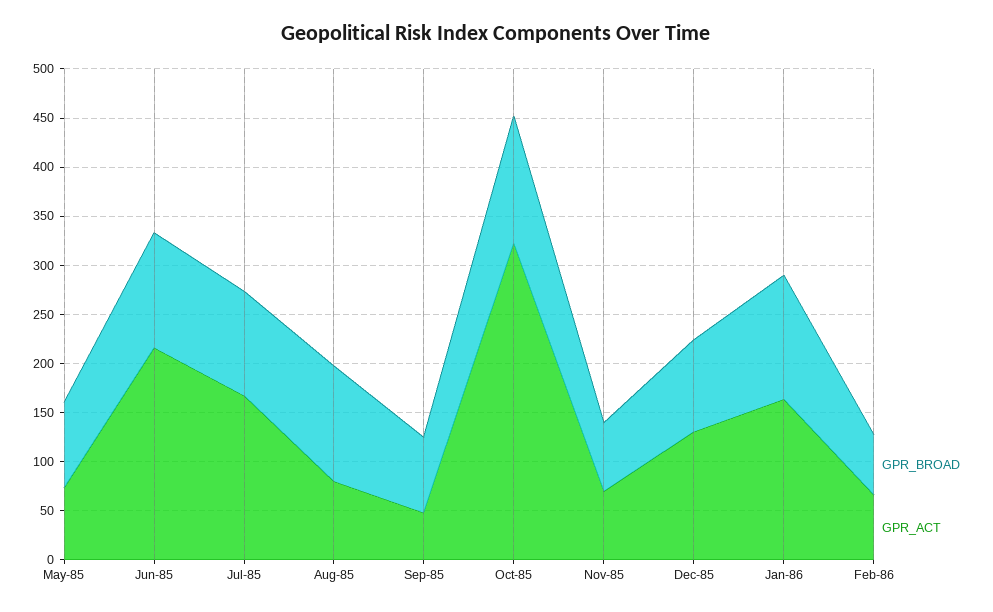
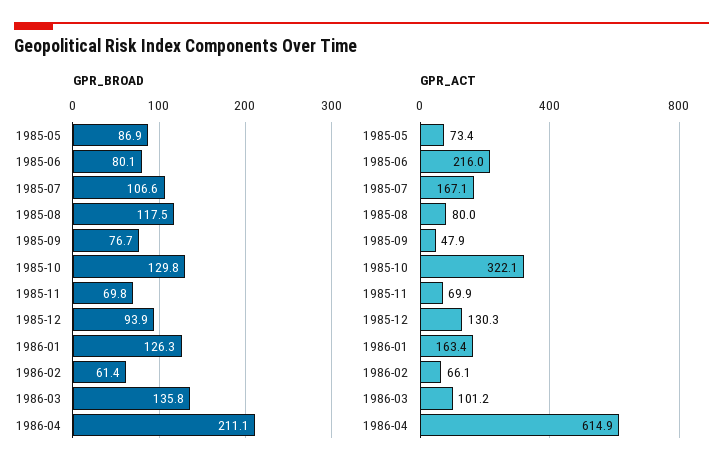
GPR_BROAD, Jun-85: 120 -> 80.1
GPR_BROAD, 1986-03: none -> 135.8
GPR_BROAD, 1986-04: none -> 211.1
GPR_ACT, 1986-03: none -> 101.2
GPR_ACT, 1986-04: none -> 614.9

